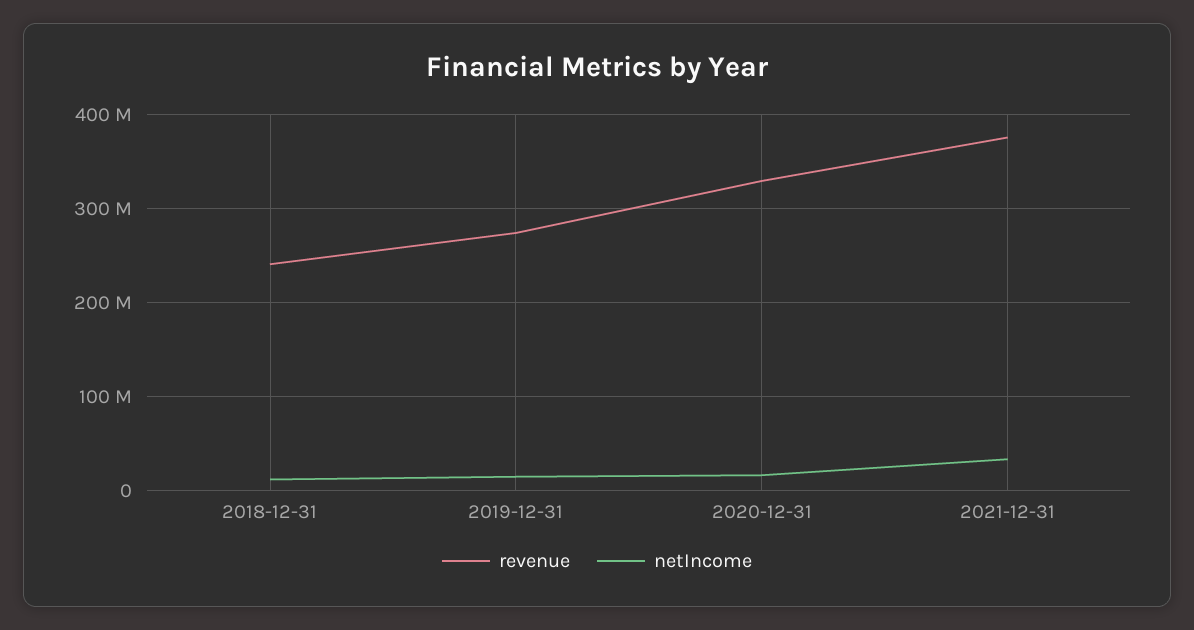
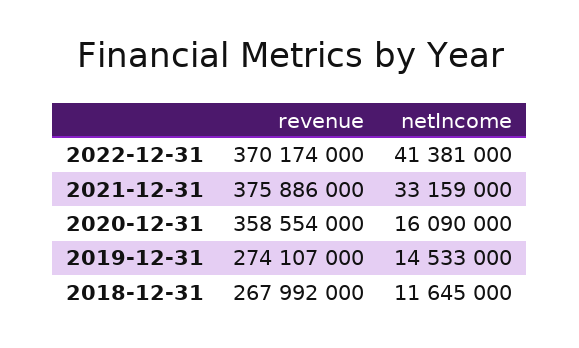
revenue, 2018-12-31: 240000000 -> 267992000
revenue, 2020-12-31: 330000000 -> 358554000
revenue, 2022-12-31: none -> 370174000
netIncome, 2022-12-31: none -> 41381000

